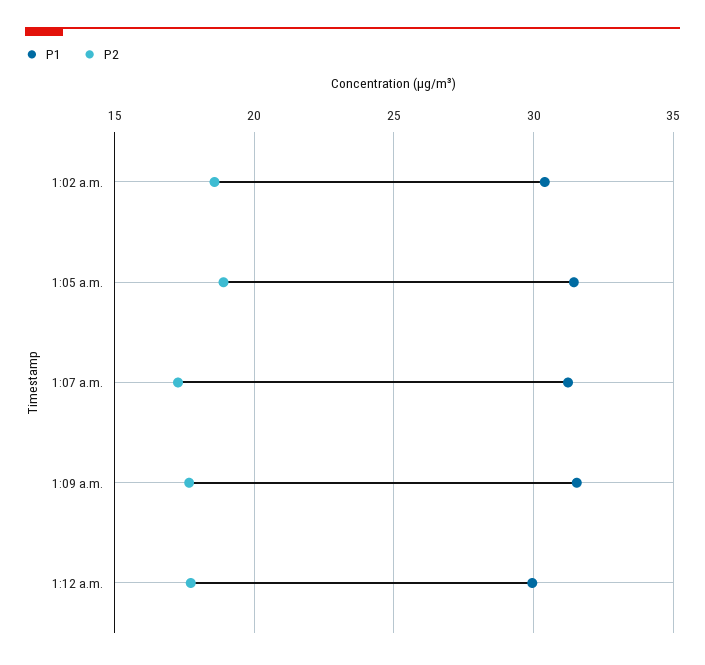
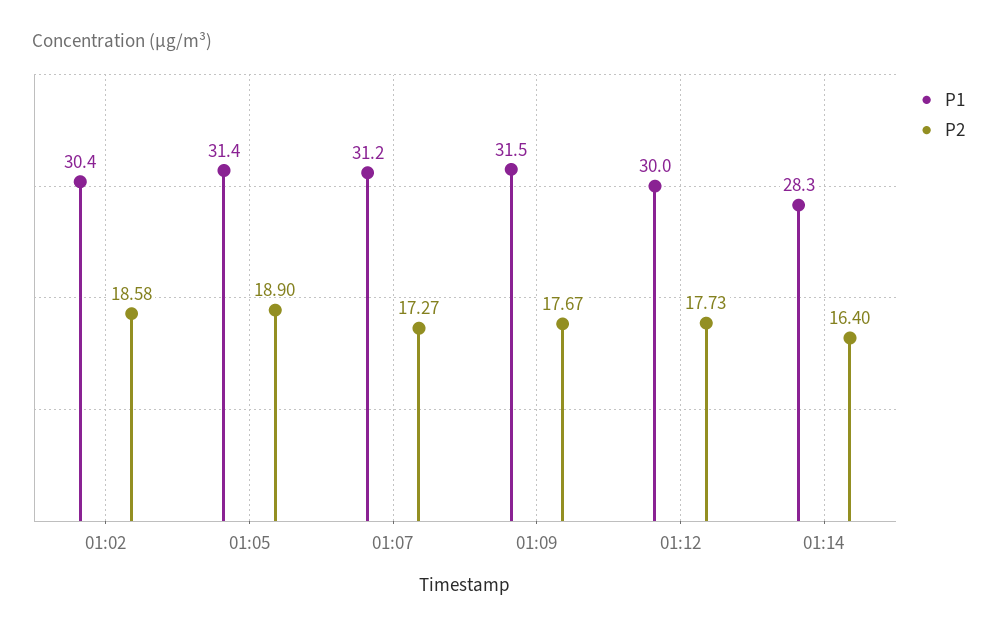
P1, 01:14: none -> 28.3
P2, 01:14: none -> 16.4

